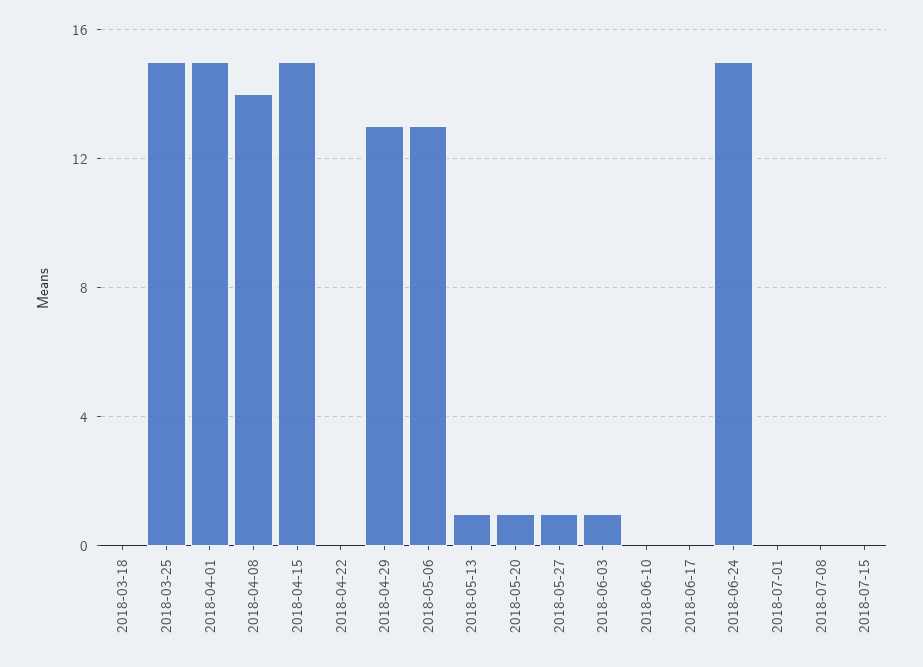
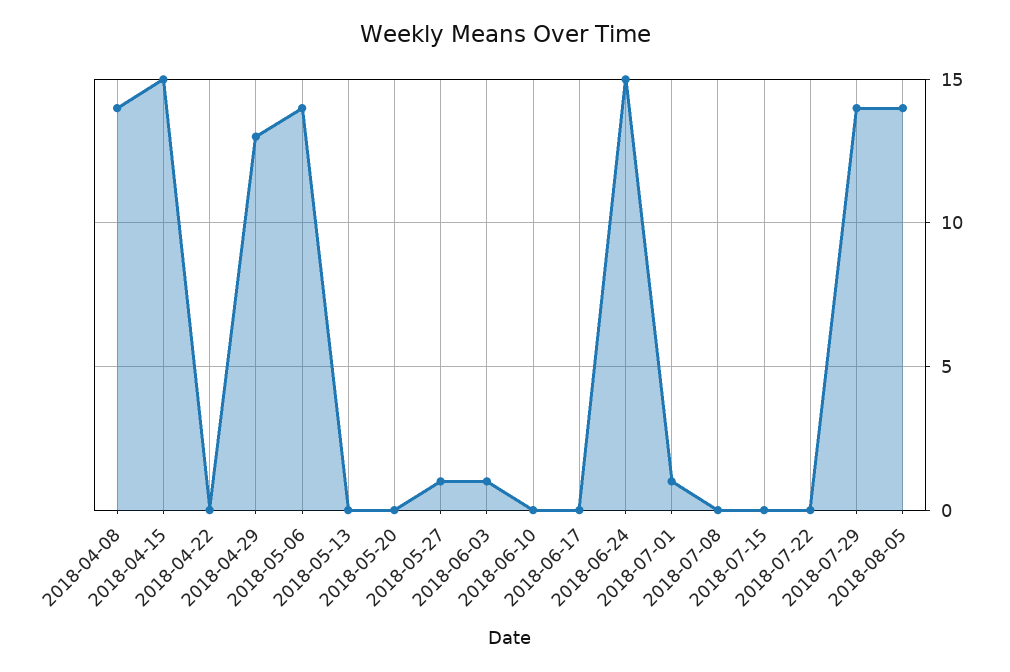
2018-03-18: 0 -> none
2018-03-25: 15 -> none
2018-04-01: 15 -> none
2018-05-06: 13 -> 14
2018-05-13: 1 -> 0
2018-05-20: 1 -> 0
2018-07-01: 0 -> 1
2018-07-22: none -> 0
2018-07-29: none -> 14
2018-08-05: none -> 14

